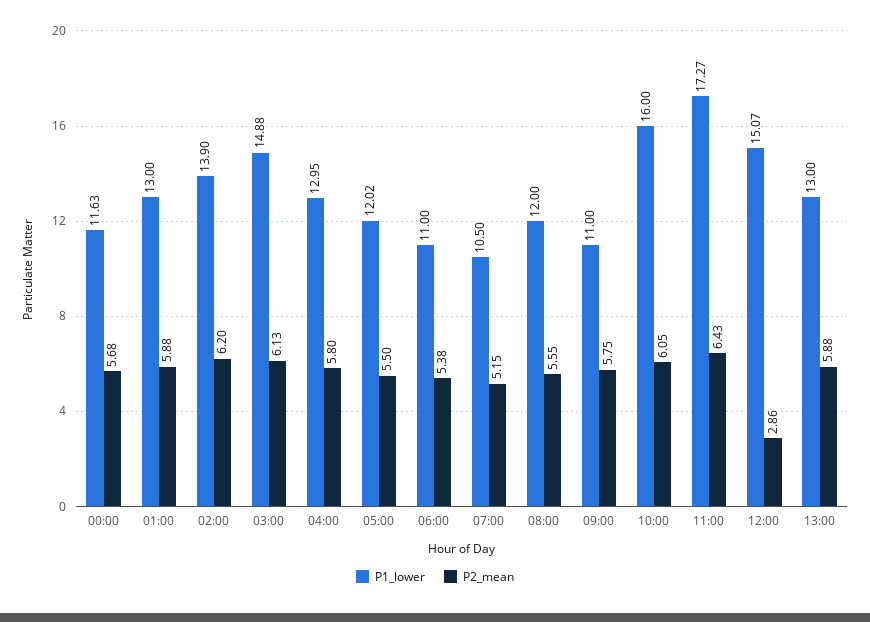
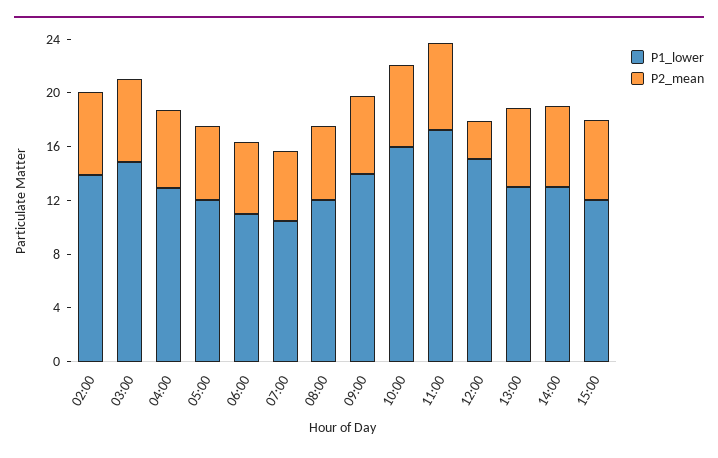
P1_lower, 00:00: 11.63 -> none
P2_mean, 00:00: 5.68 -> none
P1_lower, 01:00: 13 -> none
P2_mean, 01:00: 5.88 -> none
P1_lower, 09:00: 11 -> 14
P1_lower, 14:00: none -> 13
P2_mean, 14:00: none -> 6
P1_lower, 15:00: none -> 12
P2_mean, 15:00: none -> 6

